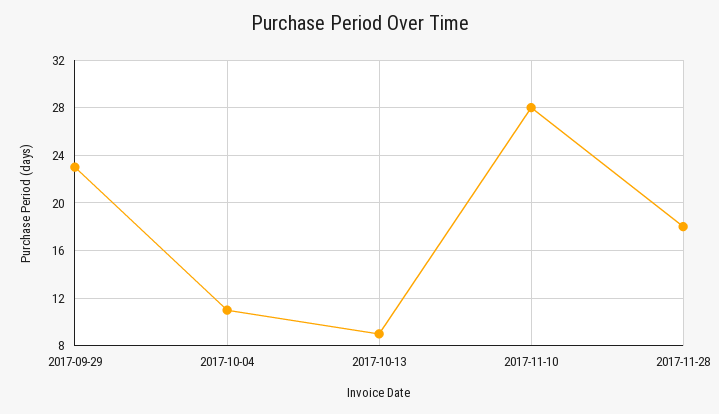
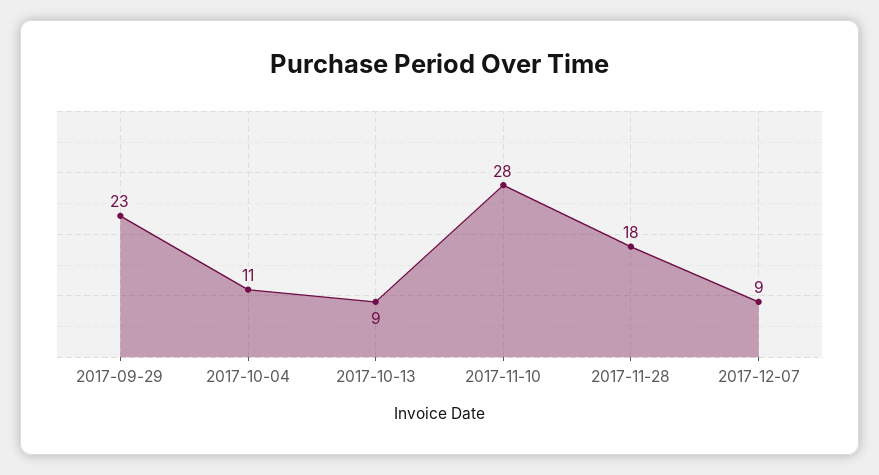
2017-12-07: none -> 9

